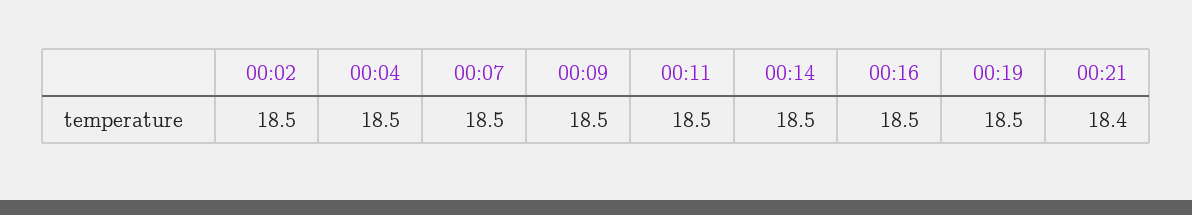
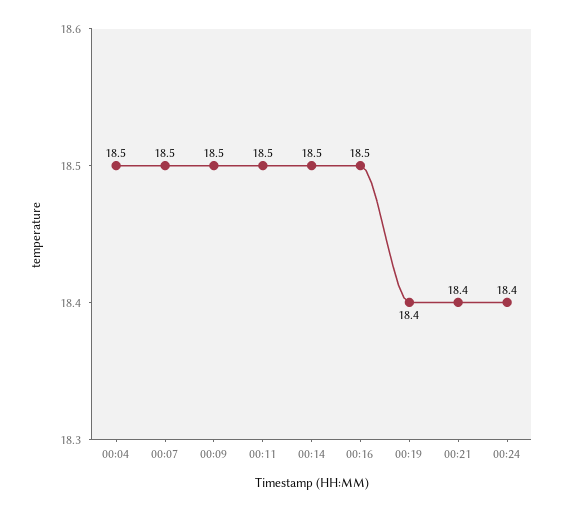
00:02: 18.5 -> none
00:19: 18.5 -> 18.4
00:24: none -> 18.4

